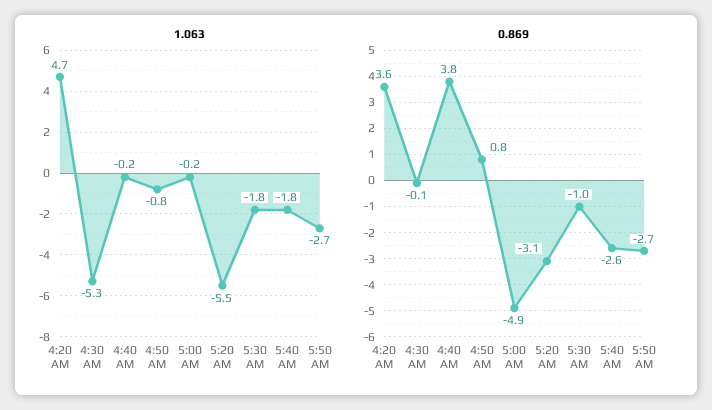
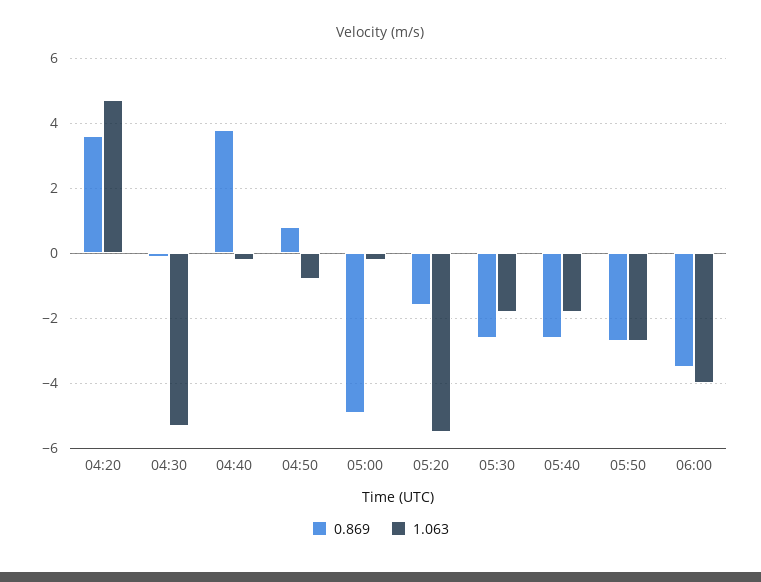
0.869, 5:20 AM: -3.1 -> -1.5
0.869, 5:30 AM: -1 -> -2.5
0.869, 06:00: none -> -3.5
1.063, 06:00: none -> -4

